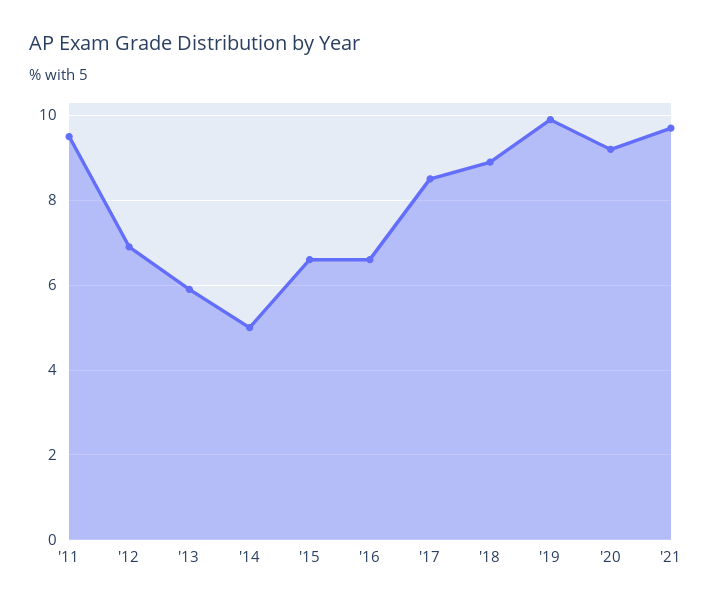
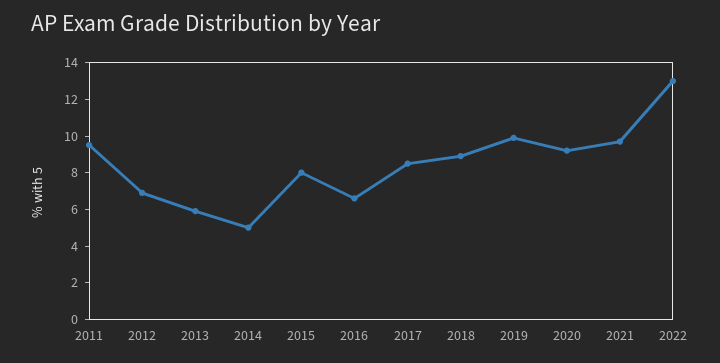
'15: 6.5 -> 8
2022: none -> 13

